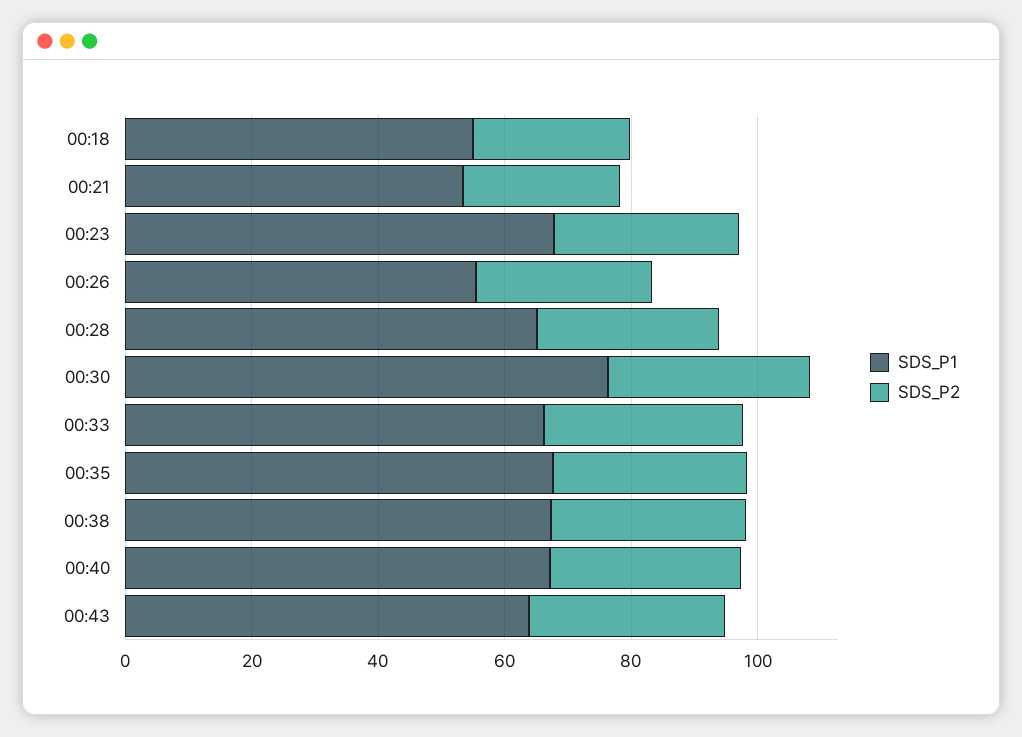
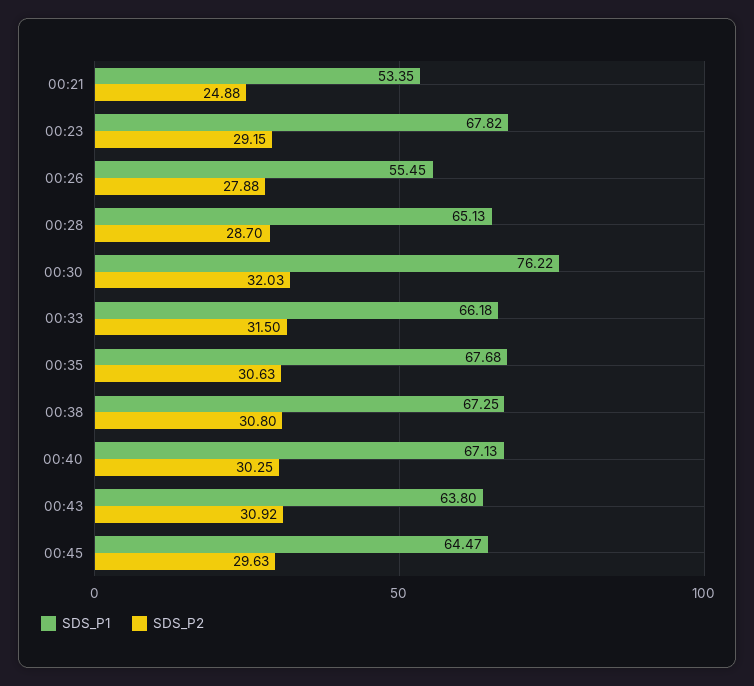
SDS_P1, 00:18: 55 -> none
SDS_P2, 00:18: 25 -> none
SDS_P1, 00:45: none -> 64.47
SDS_P2, 00:45: none -> 29.63

